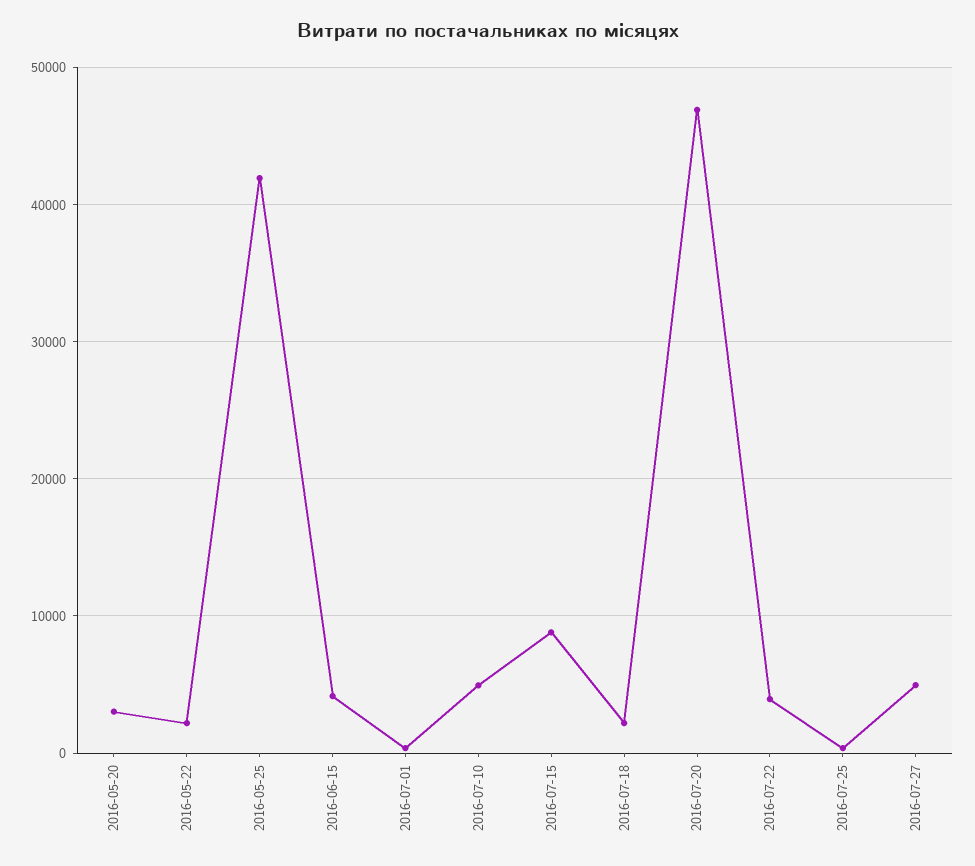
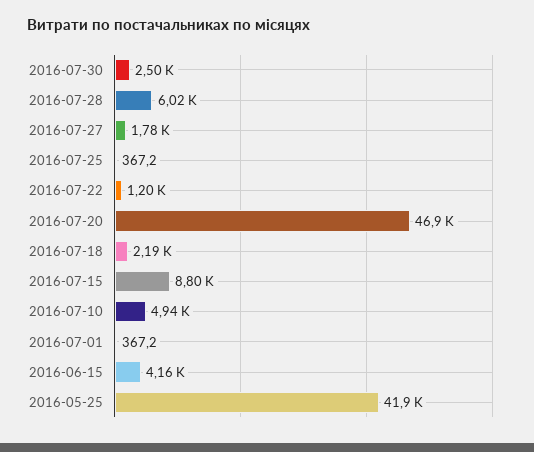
2016-05-20: 3000 -> none
2016-05-22: 2000 -> none
2016-07-22: 4000 -> 1200
2016-07-27: 5000 -> 1780
2016-07-30: none -> 2500
2016-07-28: none -> 6020

